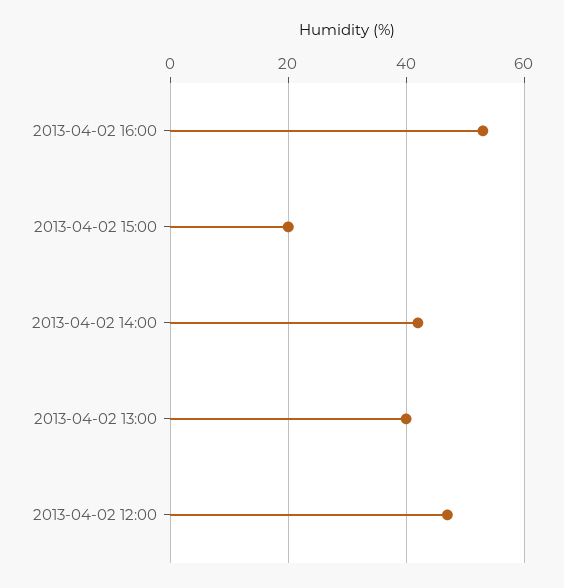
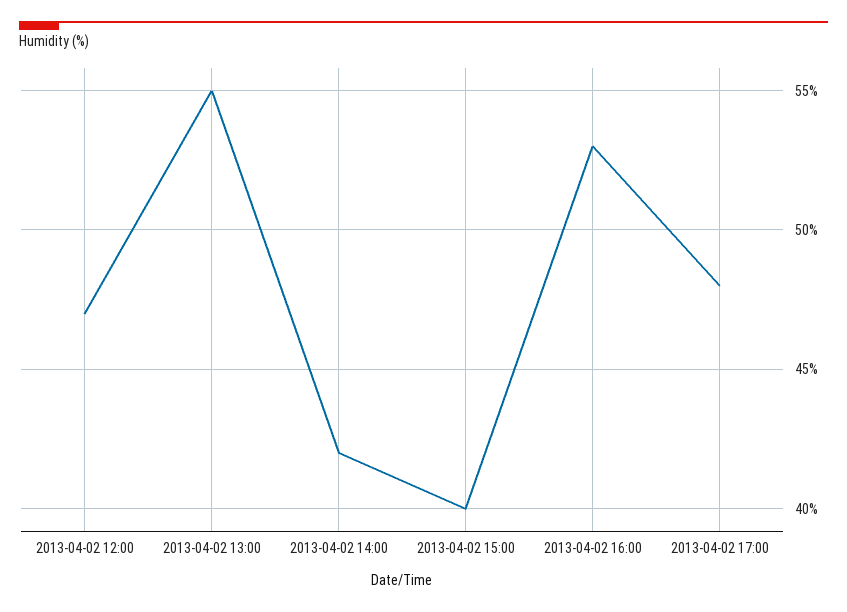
2013-04-02 15:00: 20 -> 40
2013-04-02 13:00: 40 -> 55
2013-04-02 17:00: none -> 48

